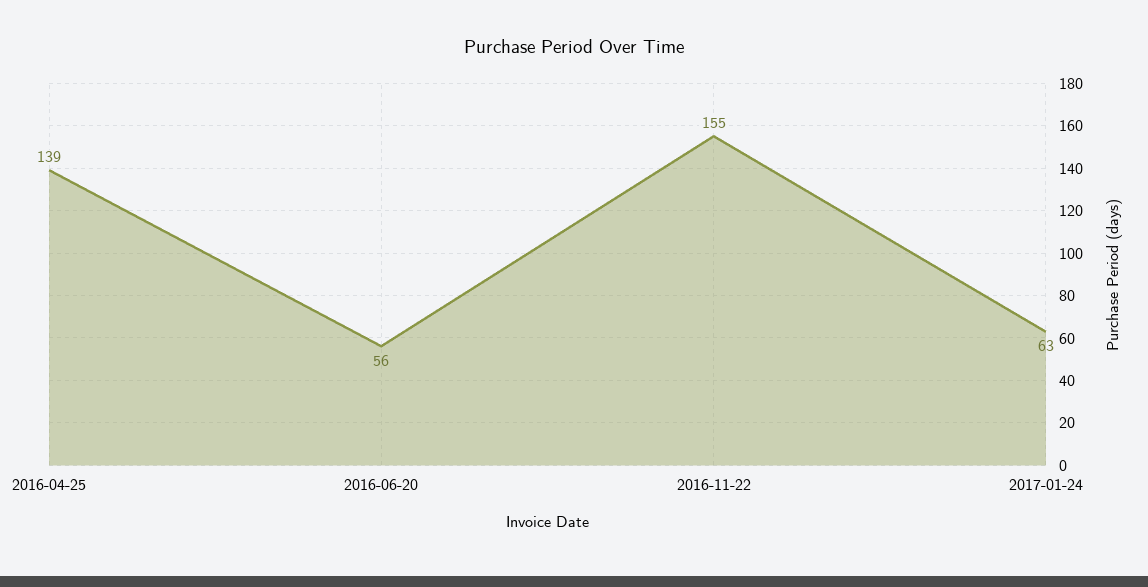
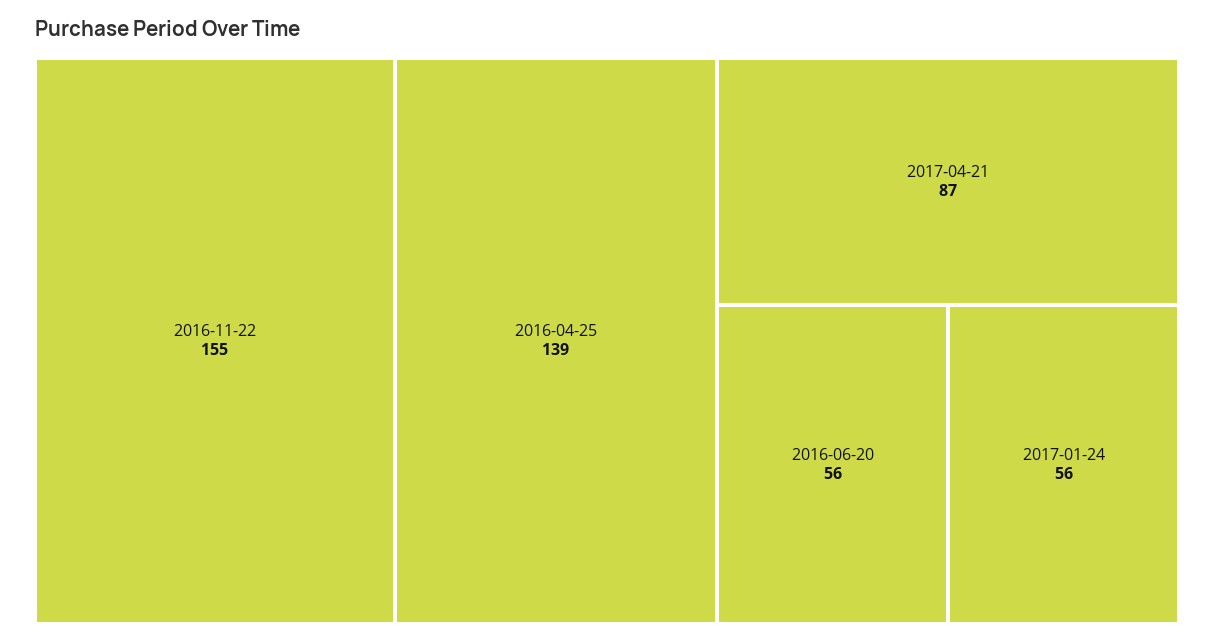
2017-01-24: 63 -> 56
2017-04-21: none -> 87

